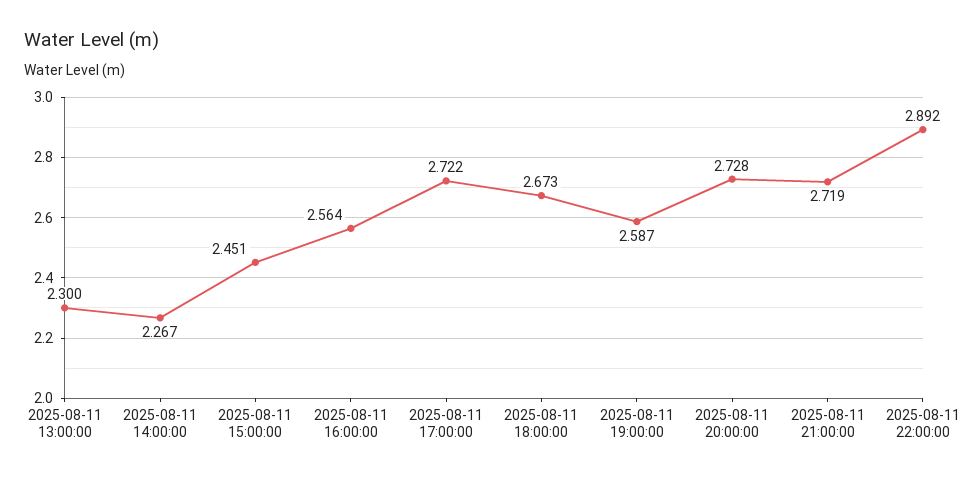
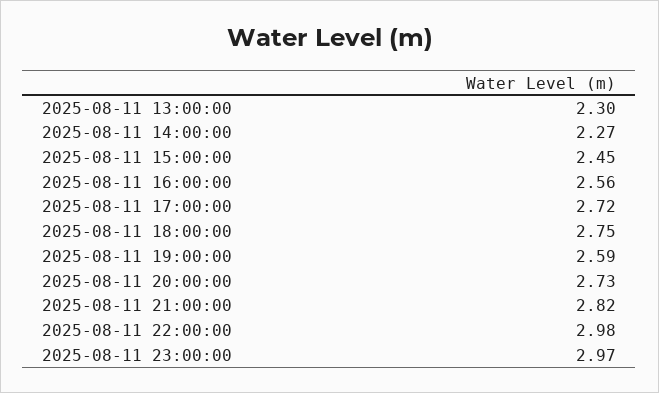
2025-08-11 18:00:00: 2.673 -> 2.75
2025-08-11 21:00:00: 2.719 -> 2.82
2025-08-11 22:00:00: 2.892 -> 2.98
2025-08-11 23:00:00: none -> 2.97

